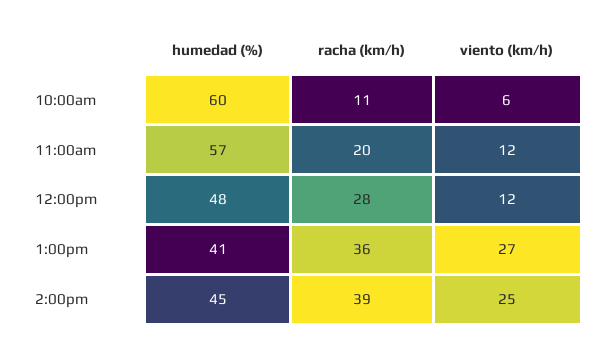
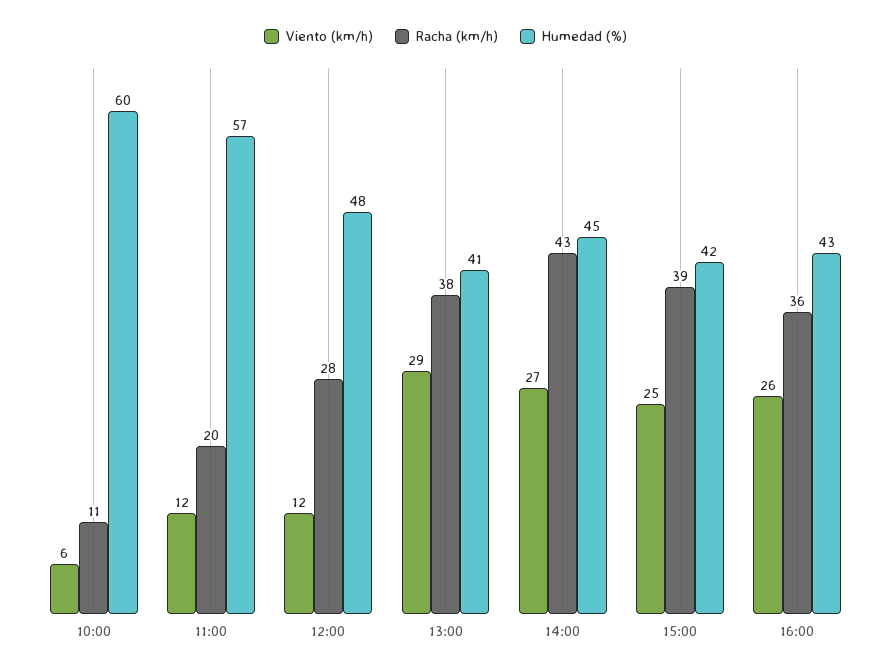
racha (km/h), 1:00pm: 36 -> 38
viento (km/h), 1:00pm: 27 -> 29
racha (km/h), 2:00pm: 39 -> 43
viento (km/h), 2:00pm: 25 -> 27
viento (km/h), 15:00: none -> 25
racha (km/h), 15:00: none -> 39
humedad (%), 15:00: none -> 42
viento (km/h), 16:00: none -> 26
racha (km/h), 16:00: none -> 36
humedad (%), 16:00: none -> 43

